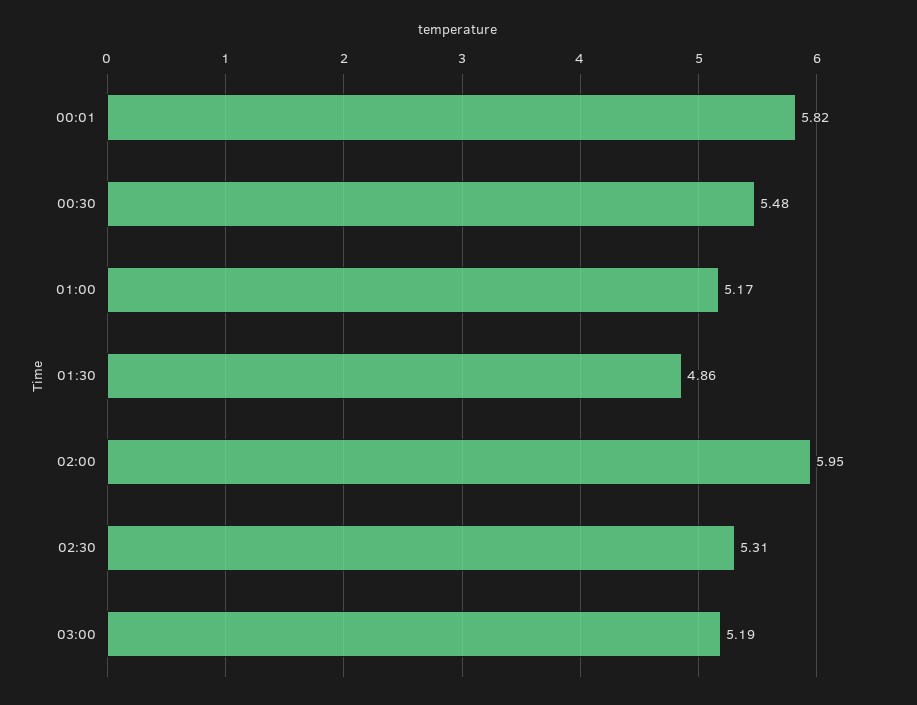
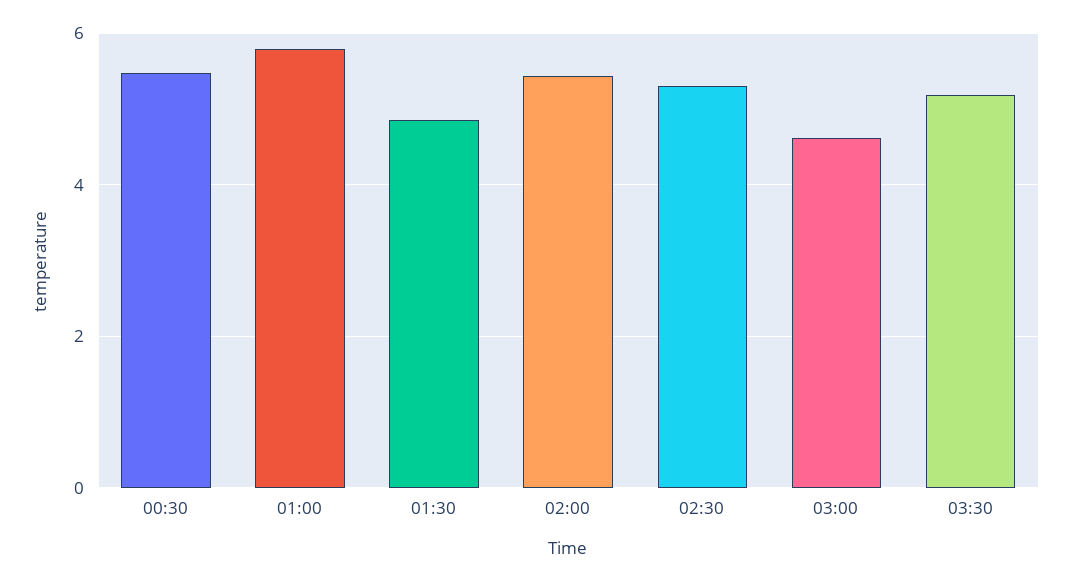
00:01: 5.82 -> none
01:00: 5.17 -> 5.8
02:00: 5.95 -> 5.4
03:00: 5.19 -> 4.6
03:30: none -> 5.2

